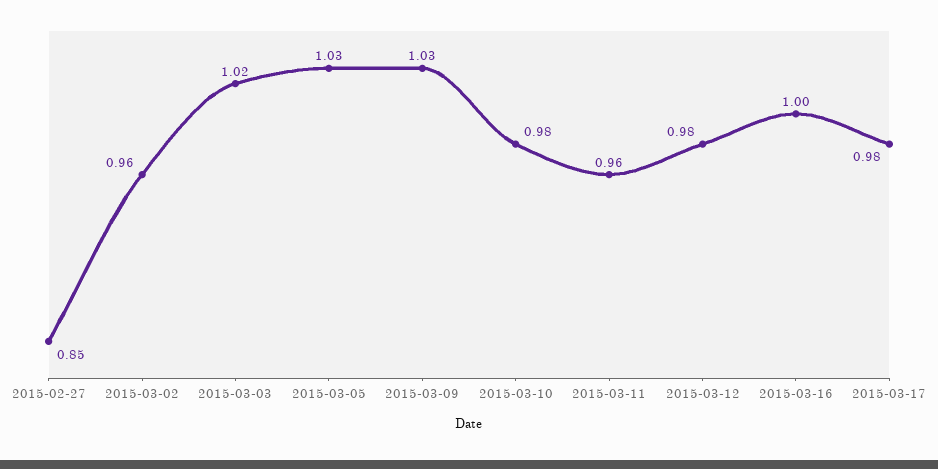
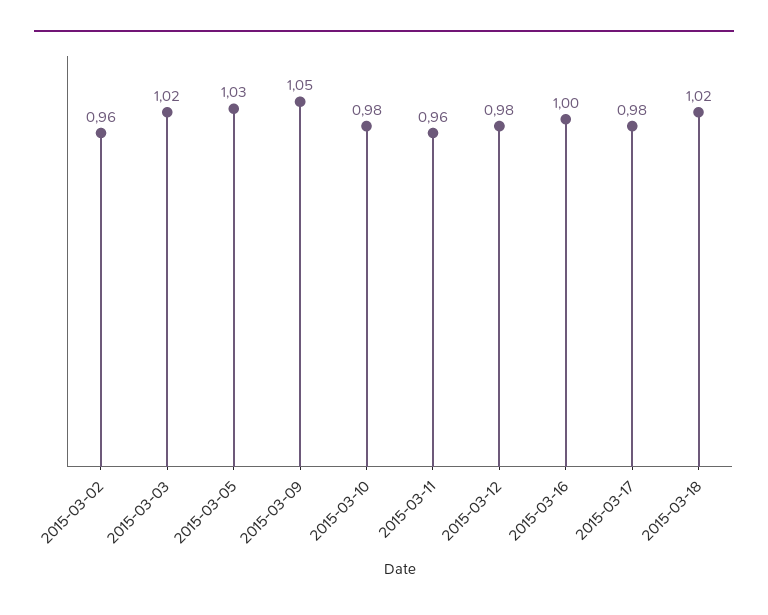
2015-02-27: 0.85 -> none
2015-03-09: 1.03 -> 1.05
2015-03-18: none -> 1.02

